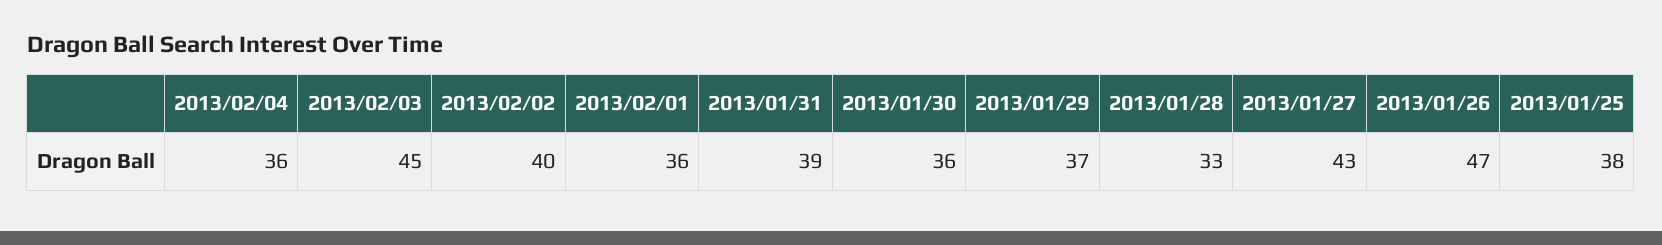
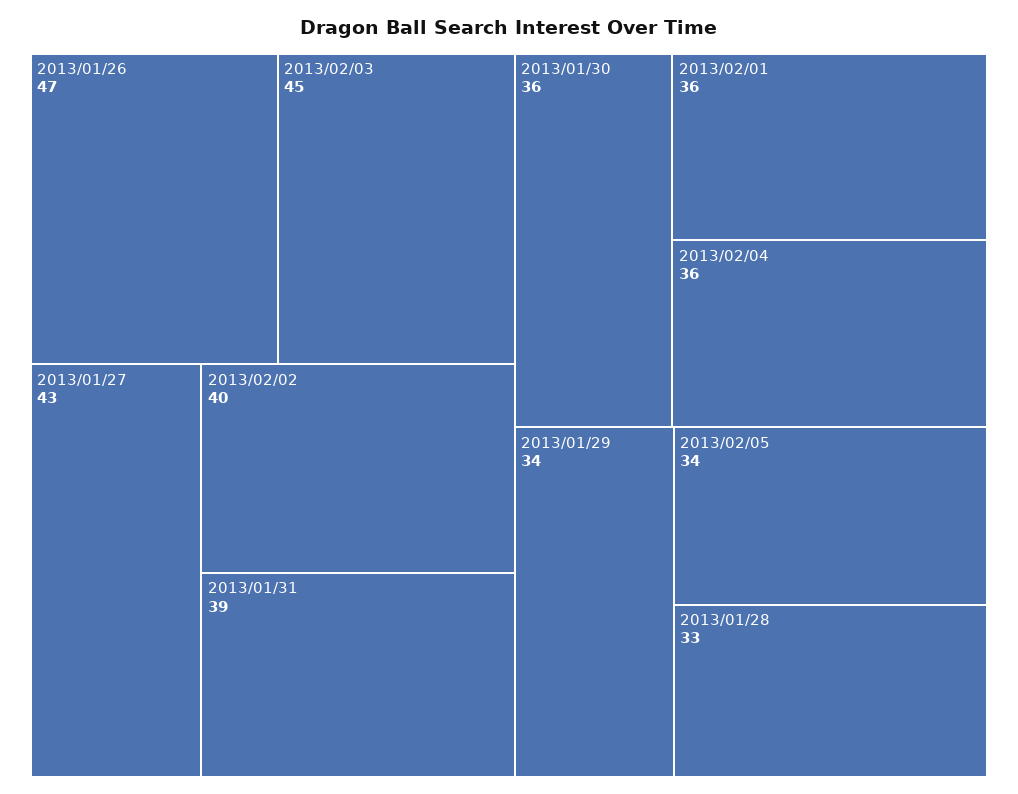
2013/01/29: 37 -> 34
2013/01/25: 38 -> none
2013/02/05: none -> 34

